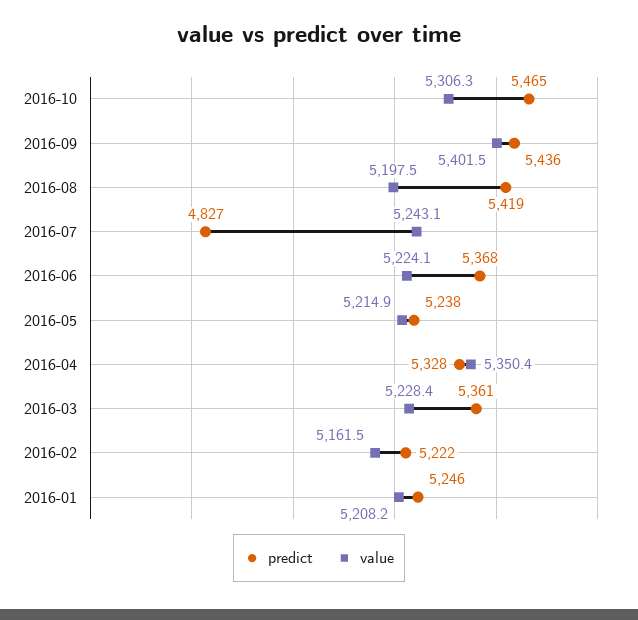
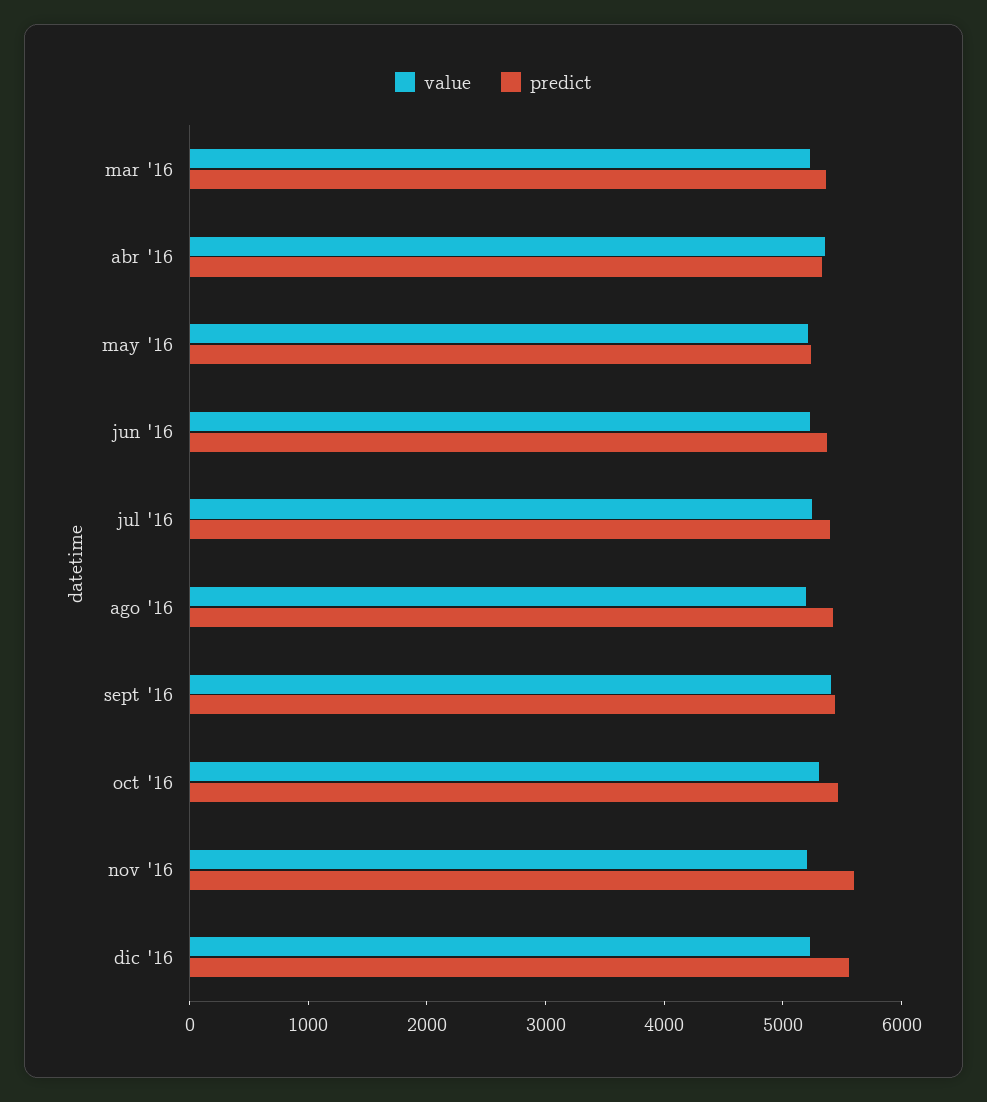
predict, 2016-07: 4827 -> 5400
predict, 2016-02: 5222 -> none
value, 2016-02: 5161.5 -> none
predict, 2016-01: 5246 -> none
value, 2016-01: 5208.2 -> none
value, nov '16: none -> 5200
predict, nov '16: none -> 5600
value, dic '16: none -> 5200
predict, dic '16: none -> 5600

